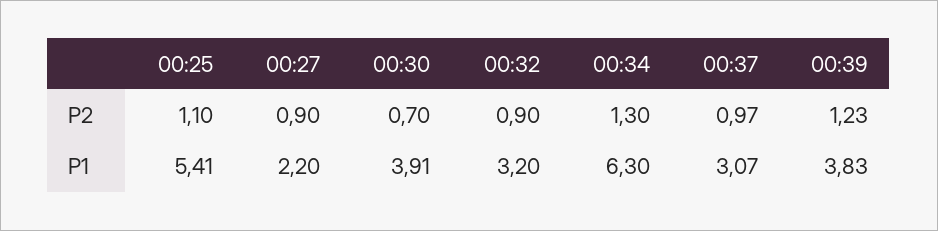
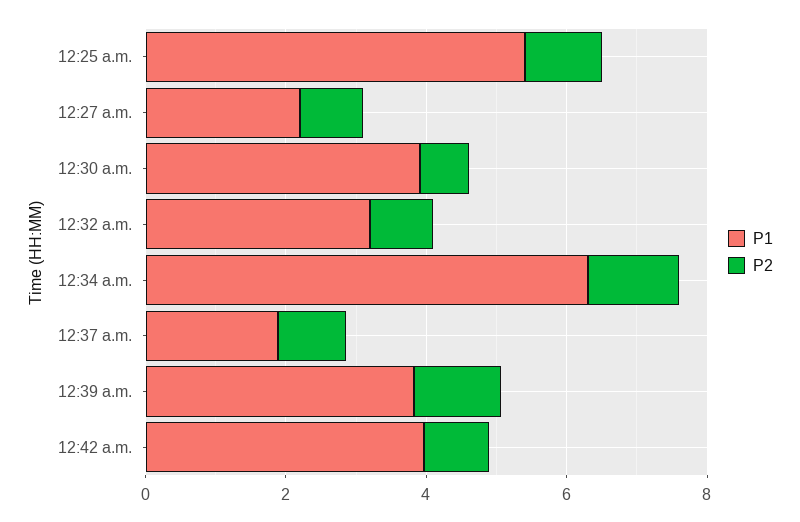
P1, 00:37: 3.07 -> 2
P1, 12:42 a.m.: none -> 4
P2, 12:42 a.m.: none -> 1

